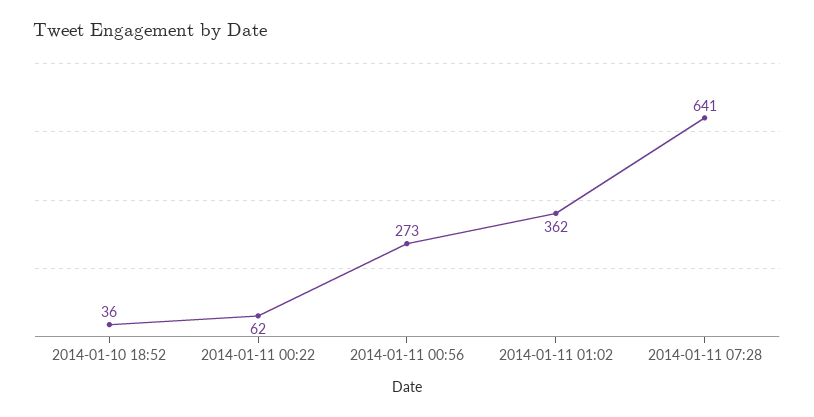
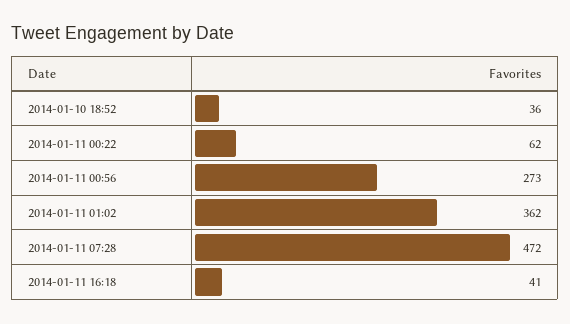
2014-01-11 07:28: 641 -> 472
2014-01-11 16:18: none -> 41

